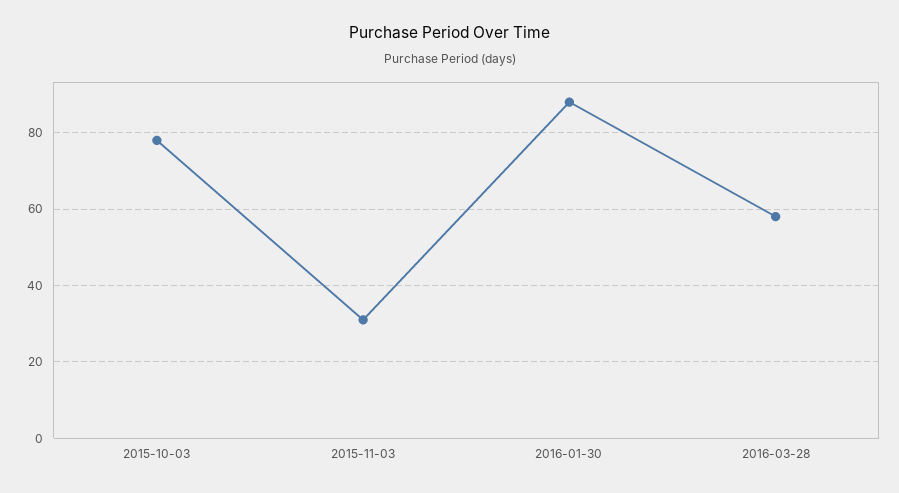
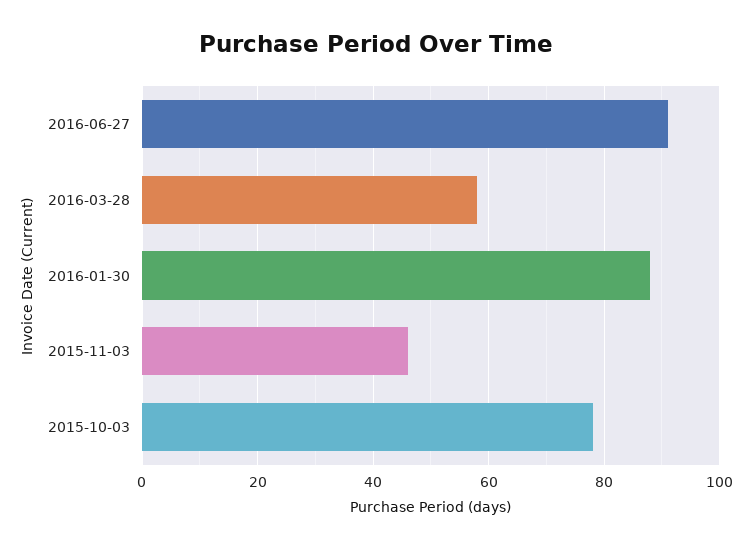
2015-11-03: 30 -> 45
2016-06-27: none -> 90

